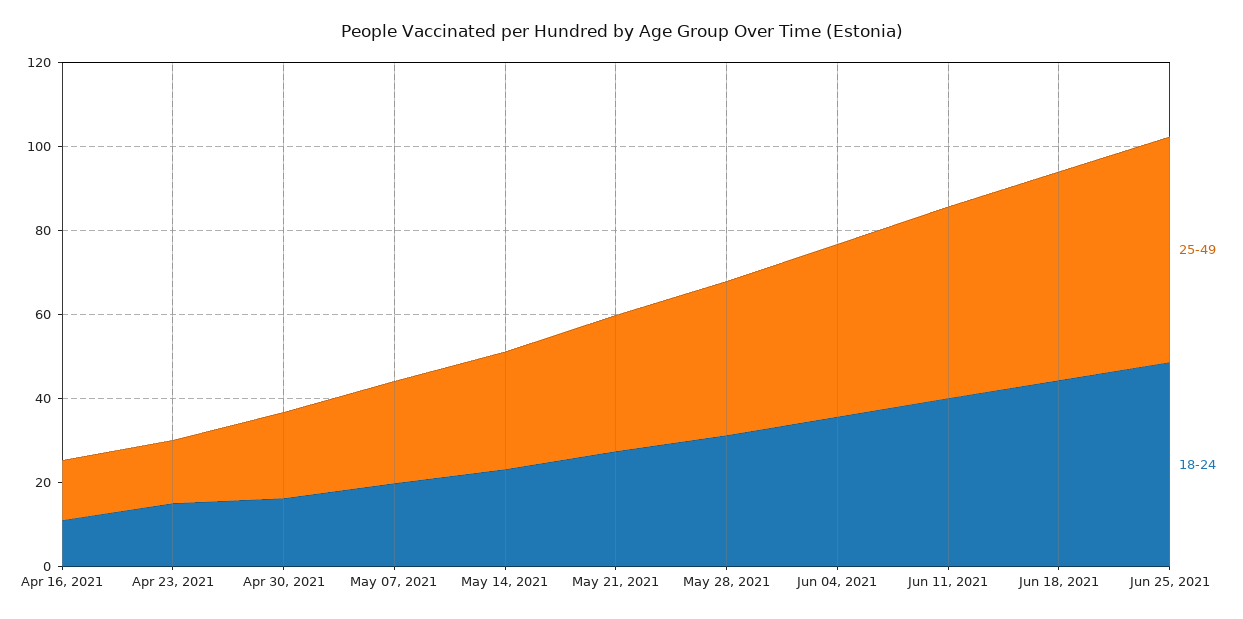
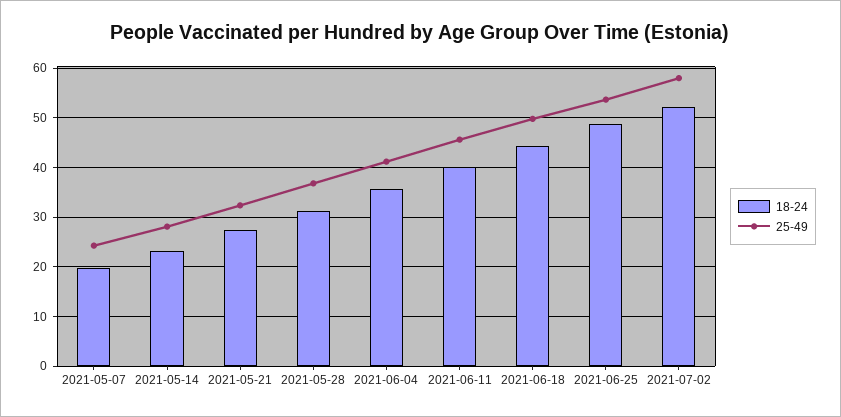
25-49, Apr 16, 2021: 15 -> none
18-24, Apr 16, 2021: 10 -> none
25-49, Apr 23, 2021: 15 -> none
18-24, Apr 23, 2021: 15 -> none
25-49, Apr 30, 2021: 20 -> none
18-24, Apr 30, 2021: 15 -> none
18-24, 2021-07-02: none -> 52
25-49, 2021-07-02: none -> 58

